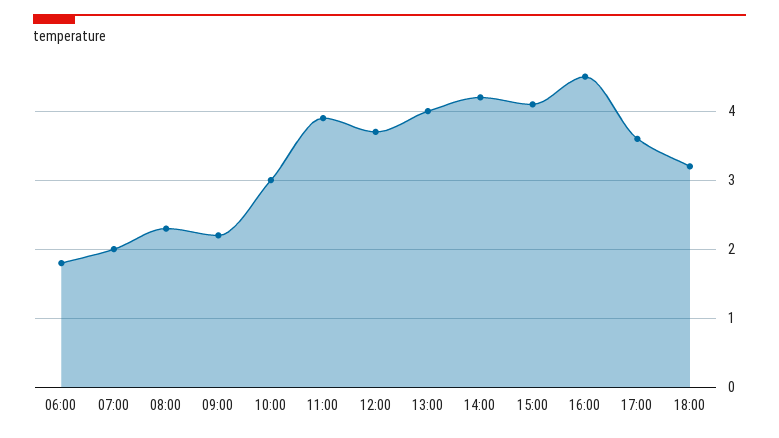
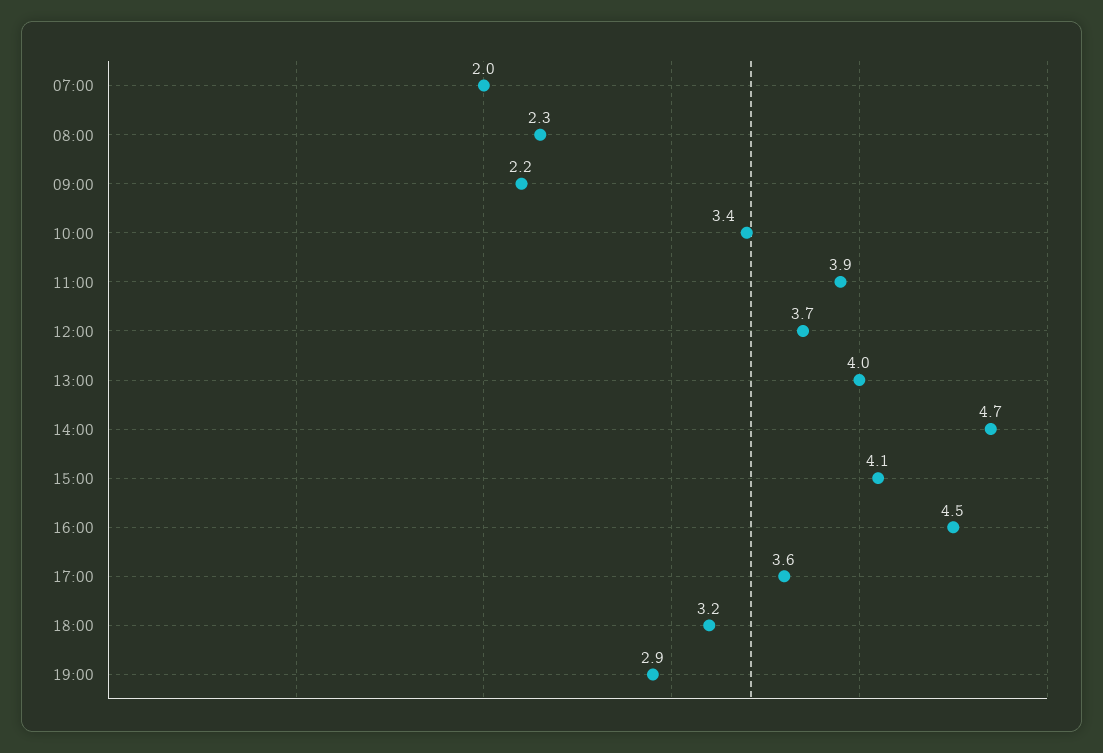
06:00: 1.8 -> none
10:00: 3 -> 3.4
14:00: 4.2 -> 4.7
19:00: none -> 2.9

